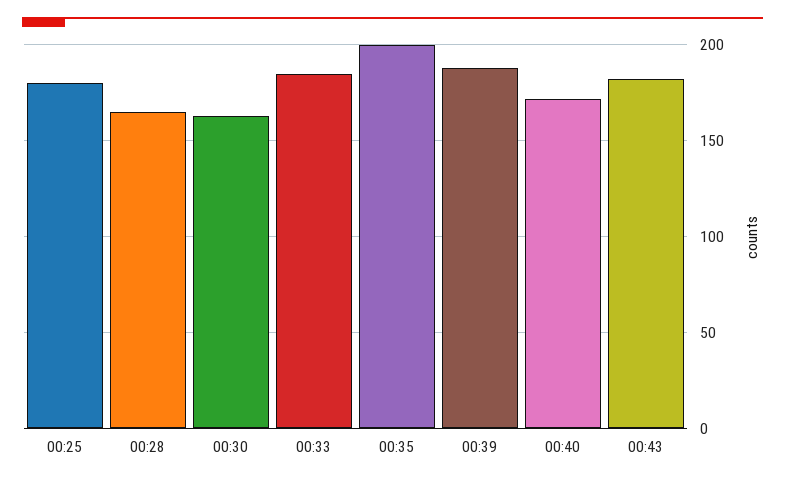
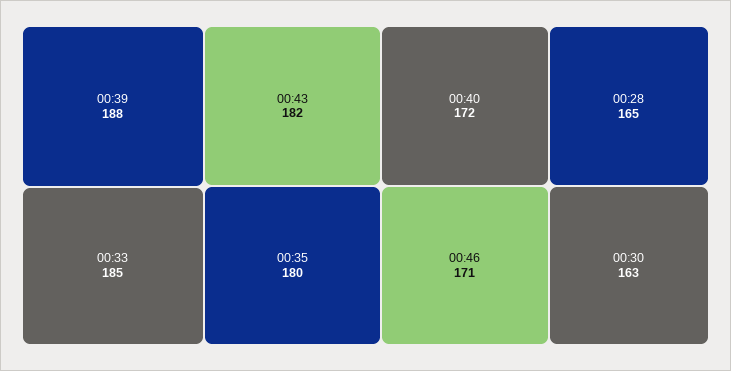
00:25: 180 -> none
00:35: 200 -> 180
00:46: none -> 171

